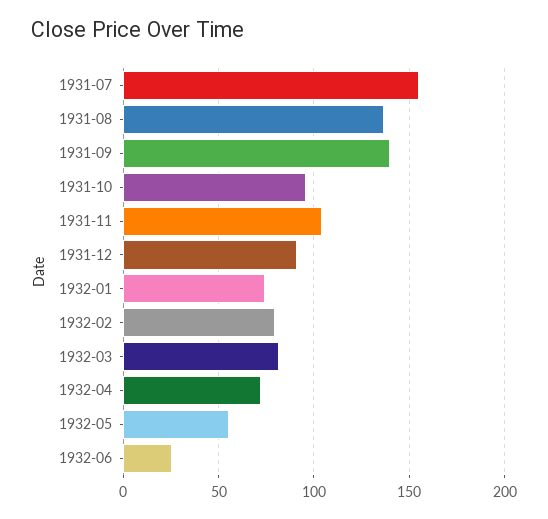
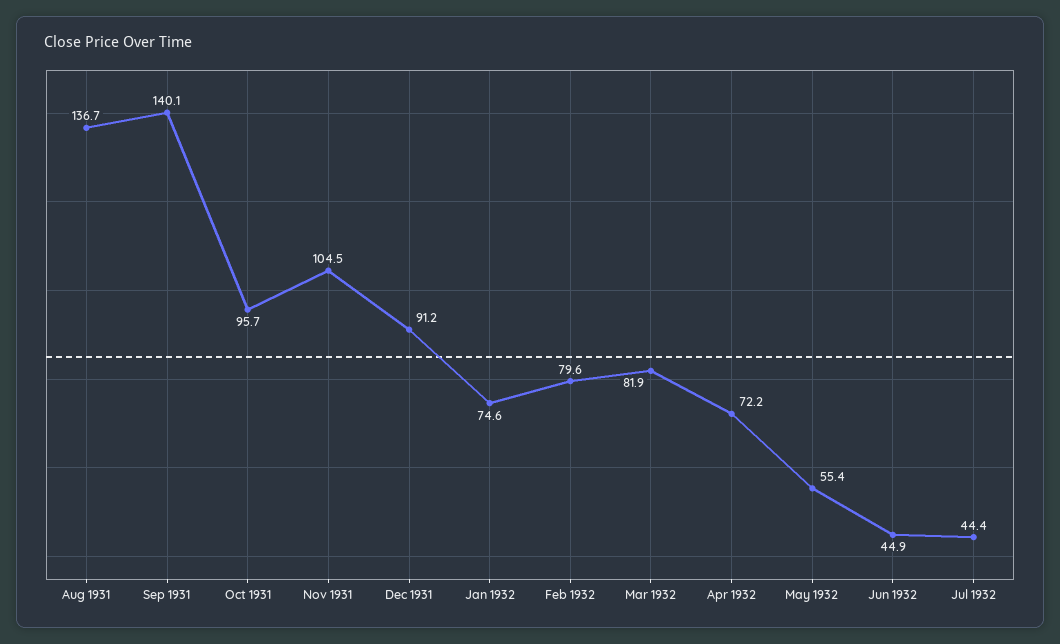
1931-07: 155 -> none
1932-06: 25 -> 44.9
Jul 1932: none -> 44.4

